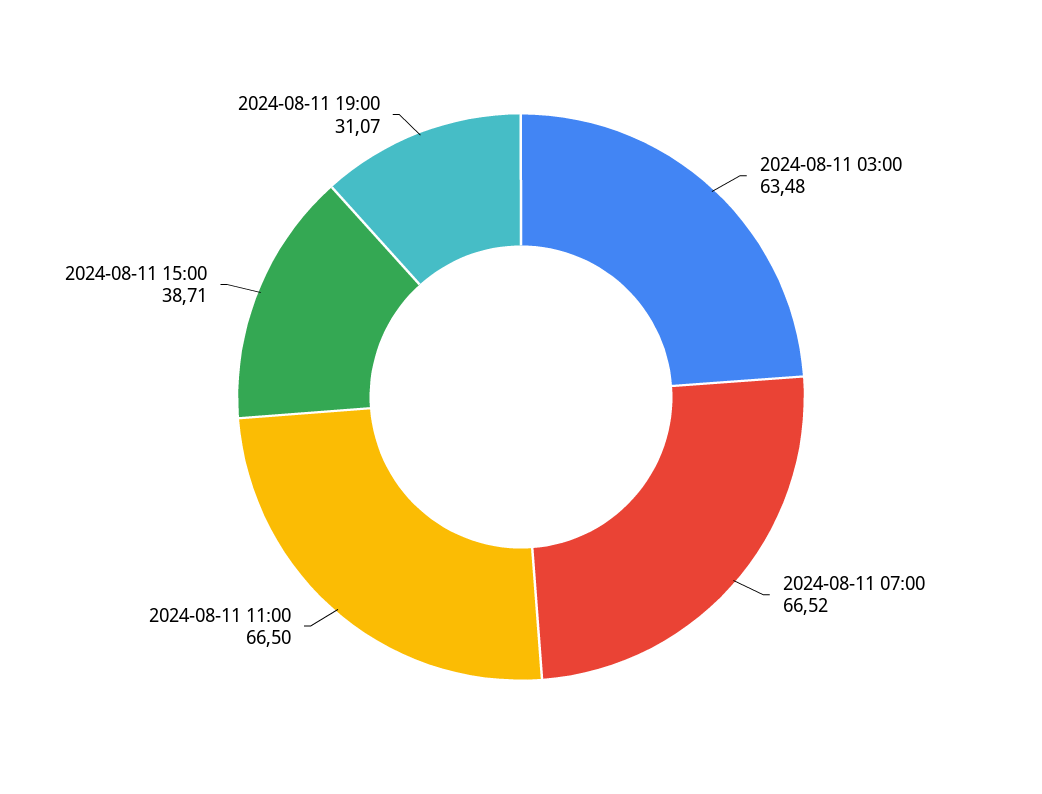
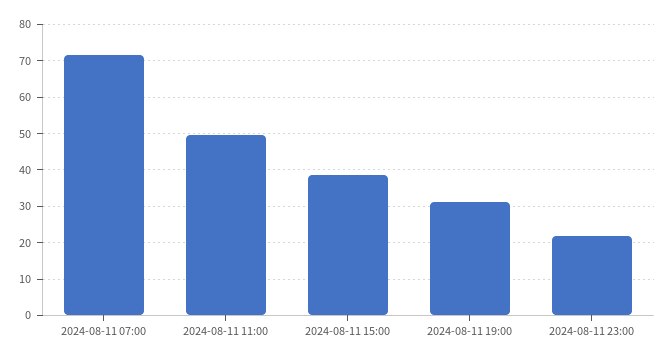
2024-08-11 03:00: 63.48 -> none
2024-08-11 07:00: 66.52 -> 72
2024-08-11 11:00: 66.5 -> 50
2024-08-11 23:00: none -> 22

